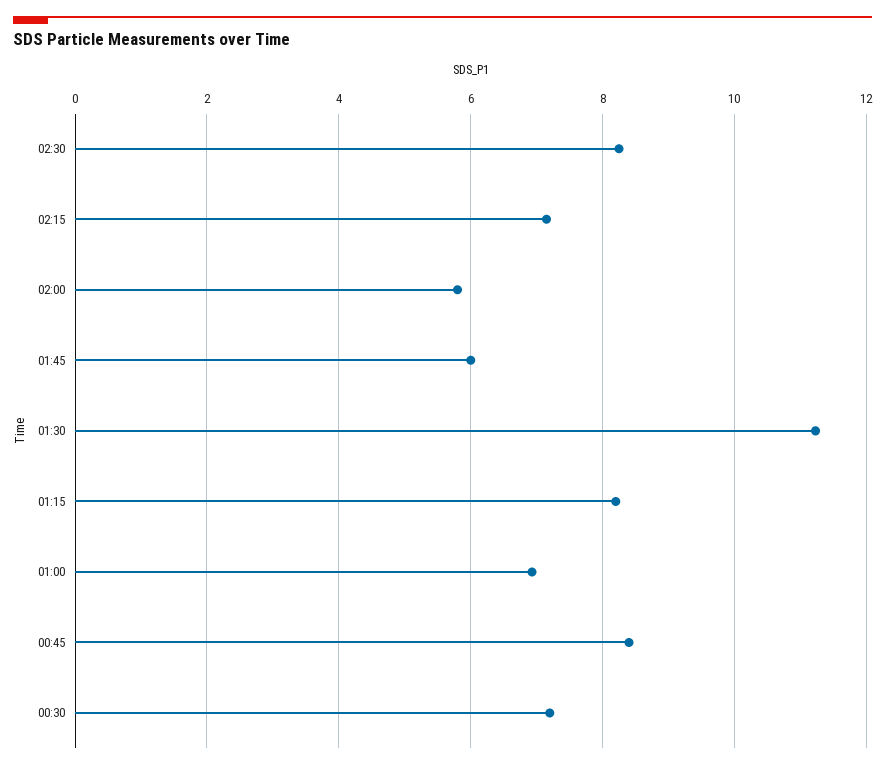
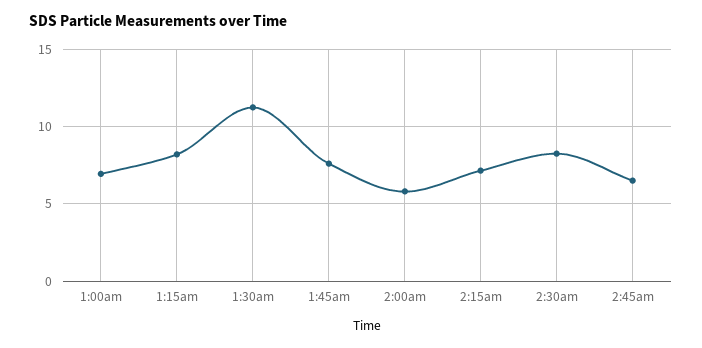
01:45: 6 -> 7.5
00:45: 8.4 -> none
00:30: 7.2 -> none
2:45am: none -> 6.5

